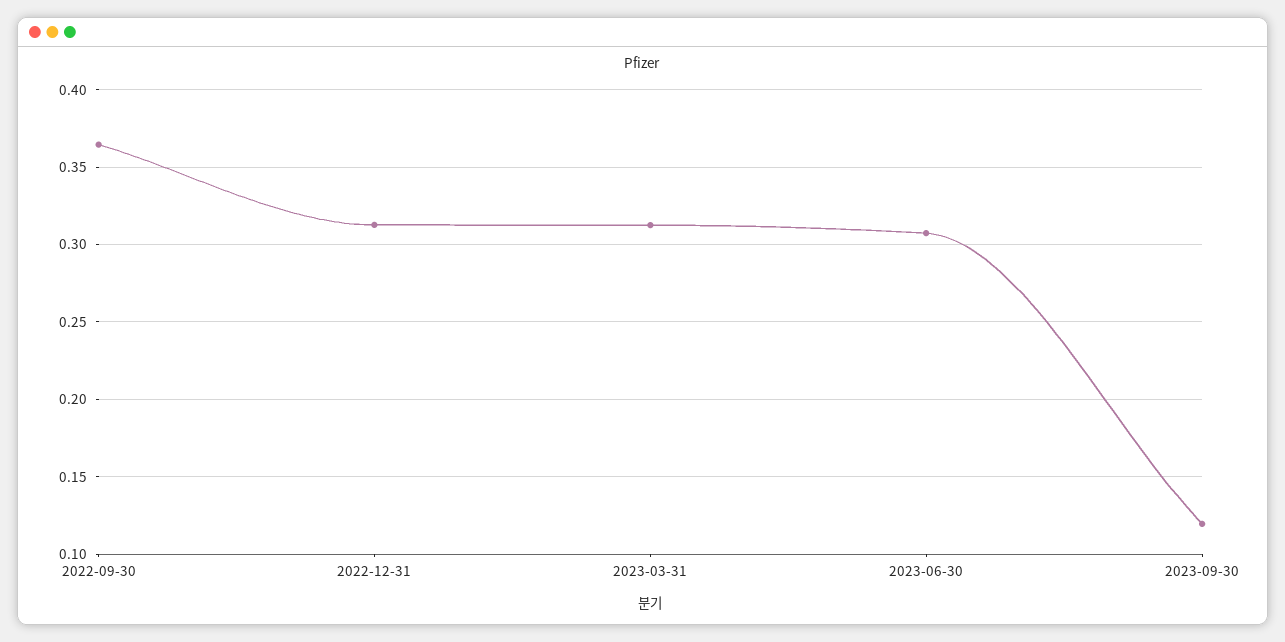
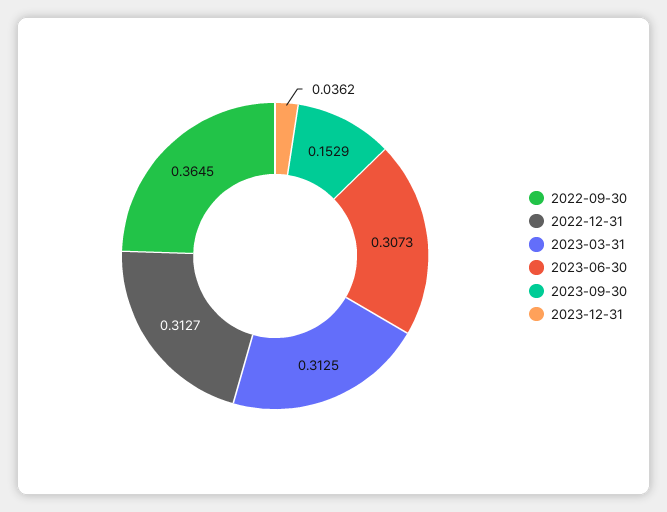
2023-09-30: 0.12 -> 0.1529
2023-12-31: none -> 0.0362

